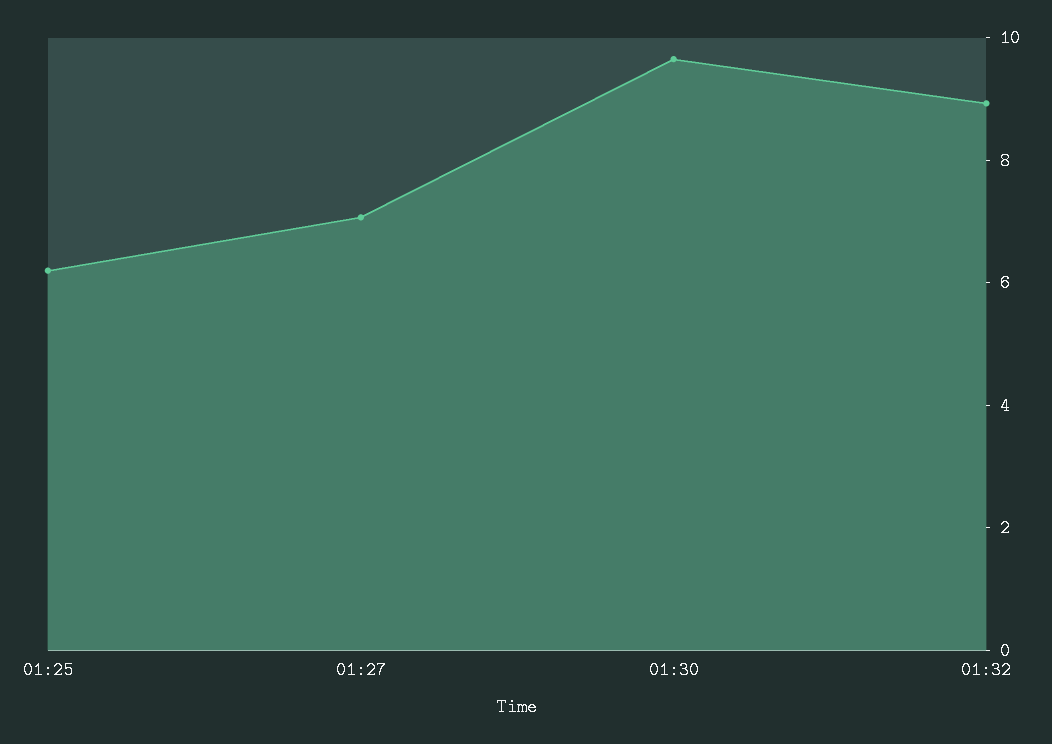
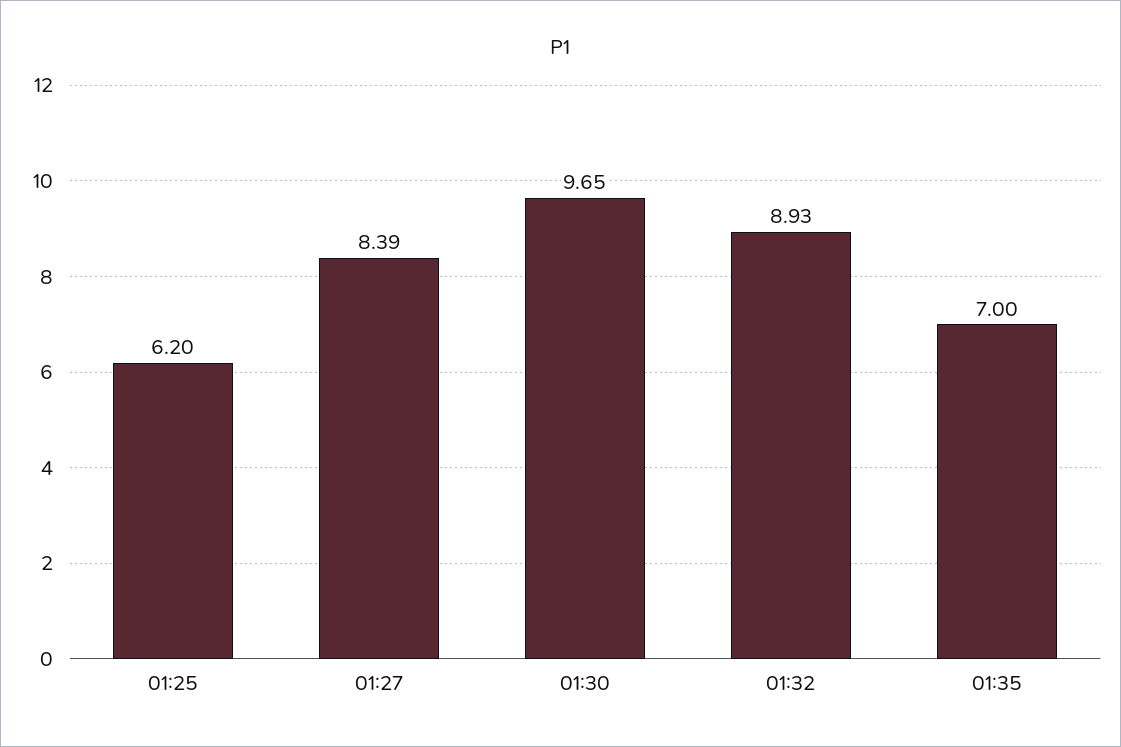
01:27: 7 -> 8.39
01:35: none -> 7

